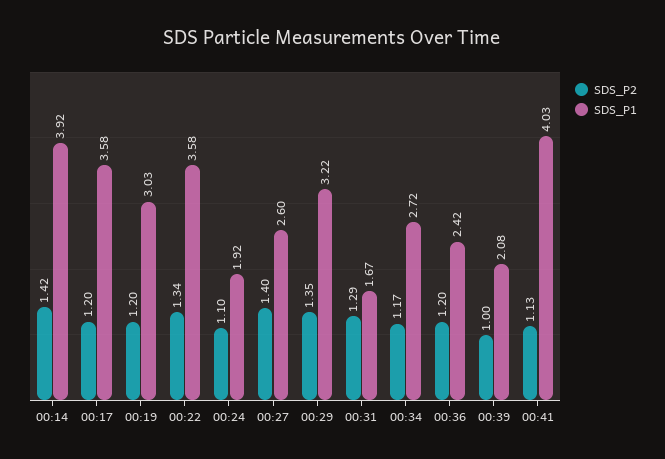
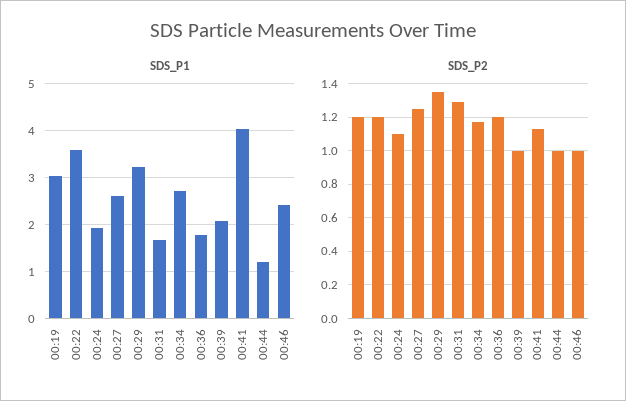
SDS_P2, 00:14: 1.42 -> none
SDS_P1, 00:14: 3.92 -> none
SDS_P2, 00:17: 1.2 -> none
SDS_P1, 00:17: 3.58 -> none
SDS_P2, 00:22: 1.34 -> 1.2
SDS_P2, 00:27: 1.4 -> 1.25
SDS_P1, 00:36: 2.42 -> 1.8
SDS_P1, 00:44: none -> 1.2
SDS_P1, 00:46: none -> 2.4
SDS_P2, 00:44: none -> 1
SDS_P2, 00:46: none -> 1

